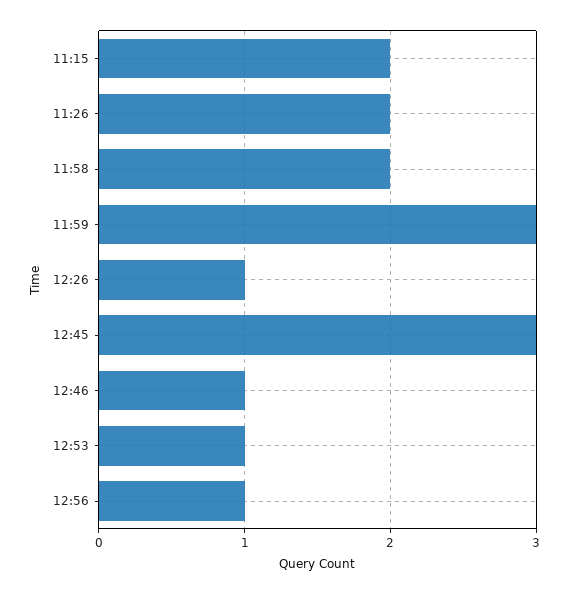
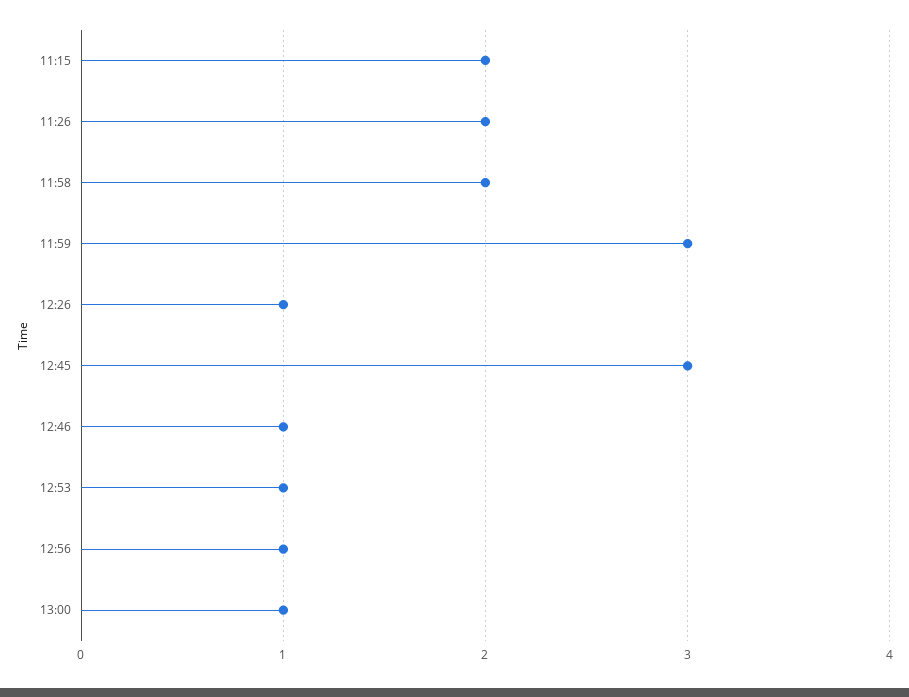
13:00: none -> 1

